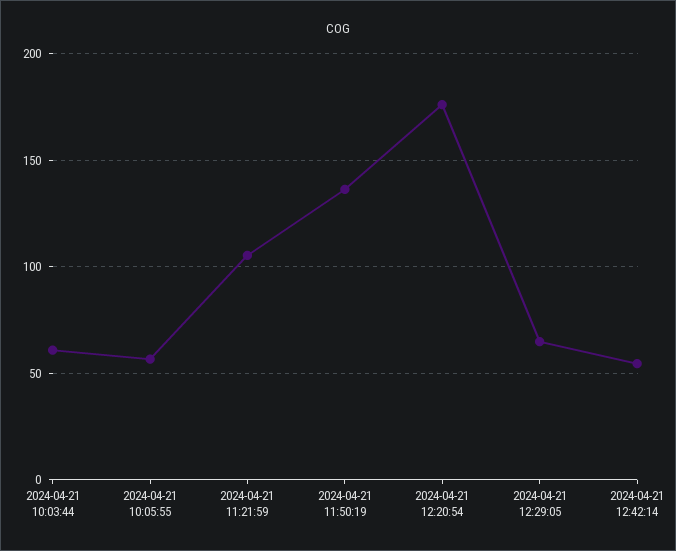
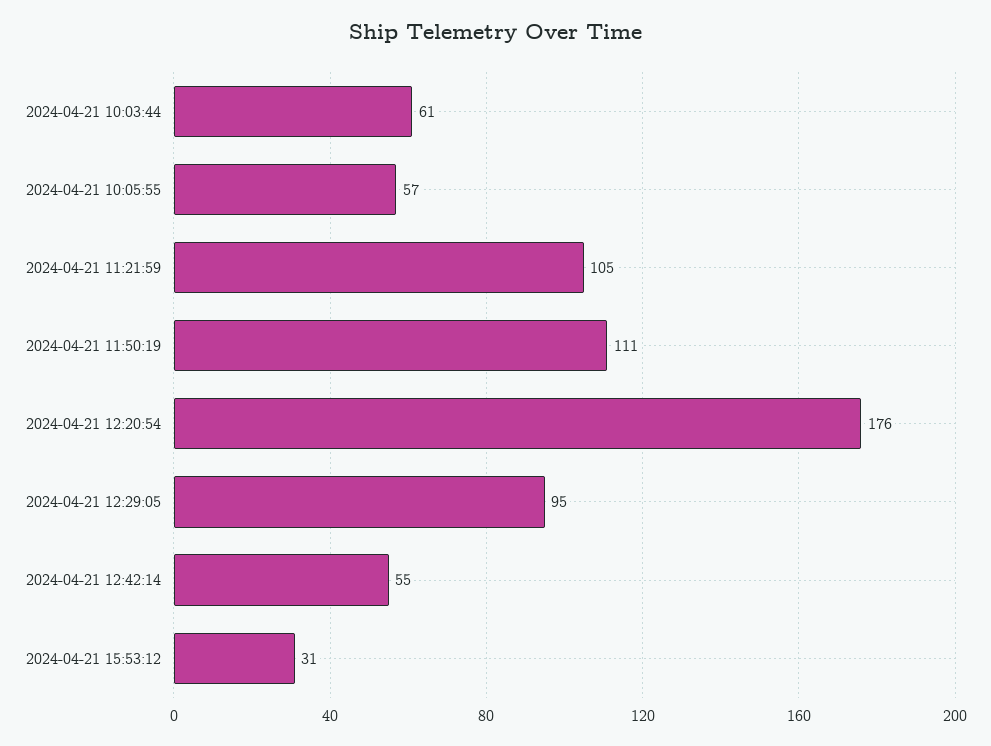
2024-04-21 11:50:19: 135 -> 111
2024-04-21 12:29:05: 65 -> 95
2024-04-21 15:53:12: none -> 31

